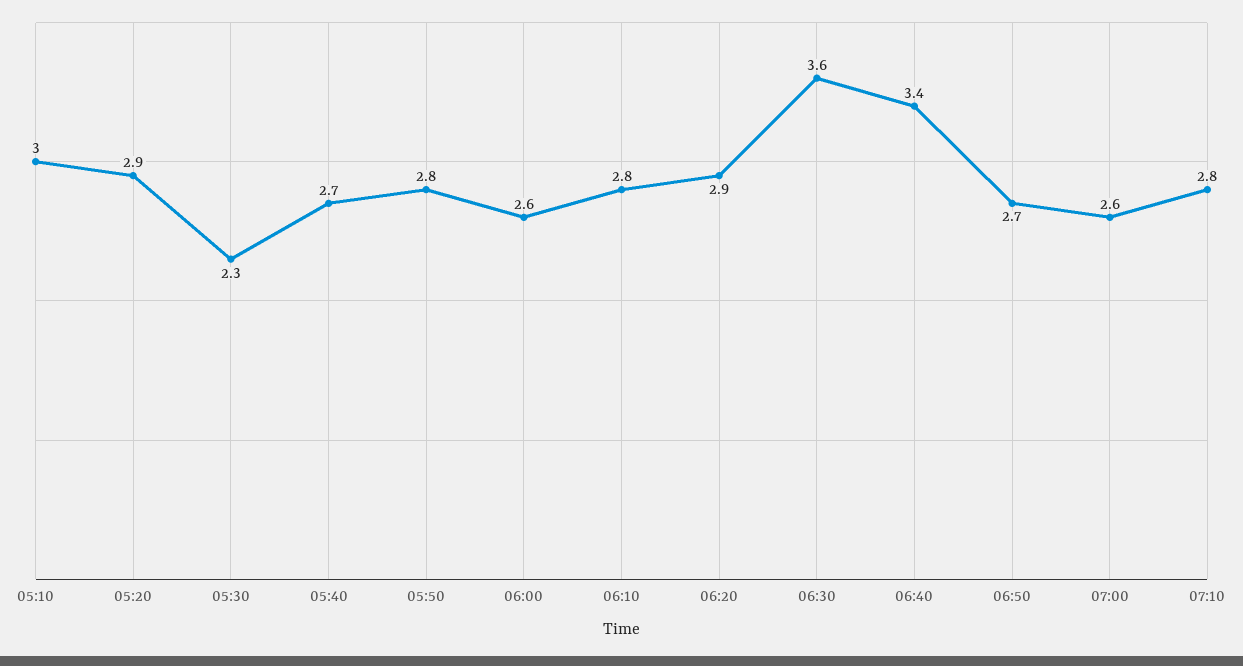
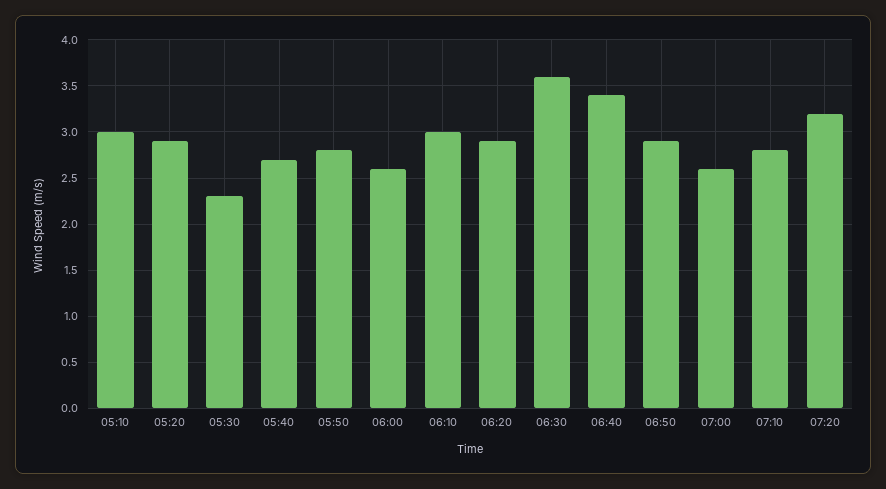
06:10: 2.8 -> 3
06:50: 2.7 -> 2.9
07:20: none -> 3.2

